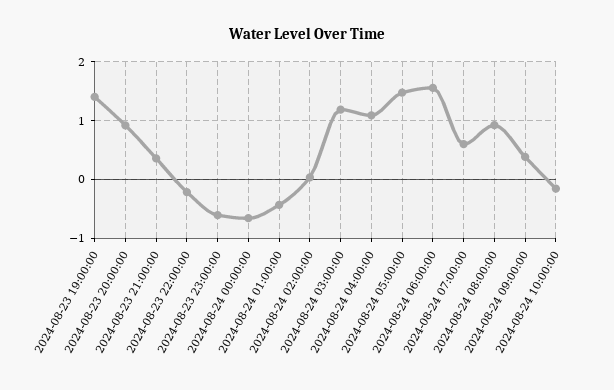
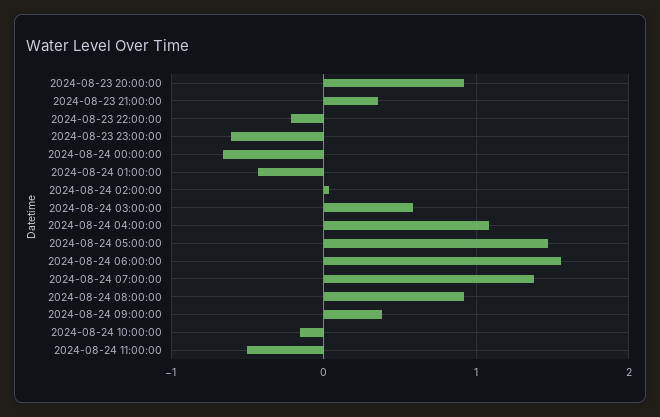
2024-08-23 19:00:00: 1.4 -> none
2024-08-24 03:00:00: 1.2 -> 0.6
2024-08-24 07:00:00: 0.6 -> 1.4
2024-08-24 11:00:00: none -> -0.5

